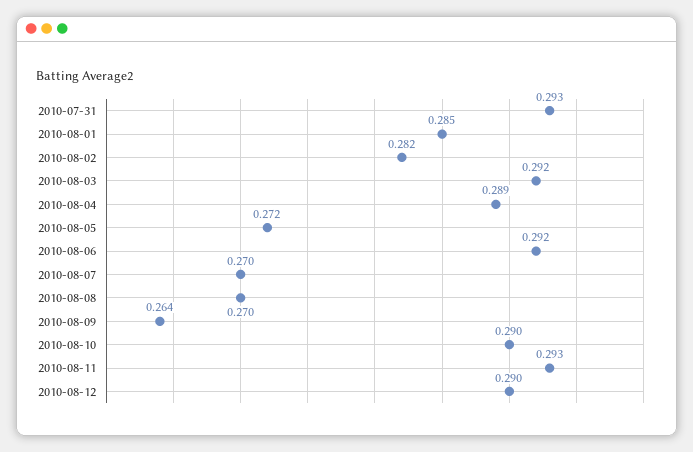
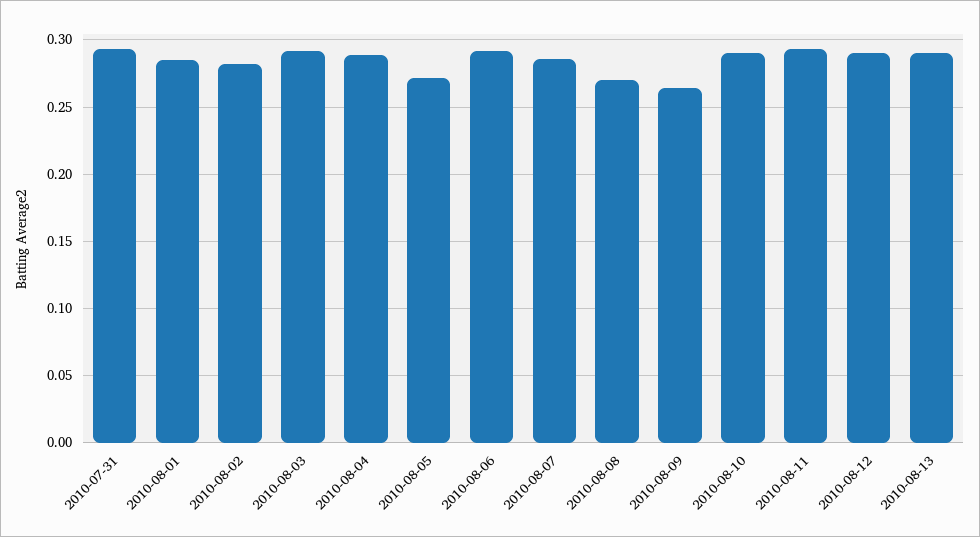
2010-08-07: 0.27 -> 0.285
2010-08-13: none -> 0.29

